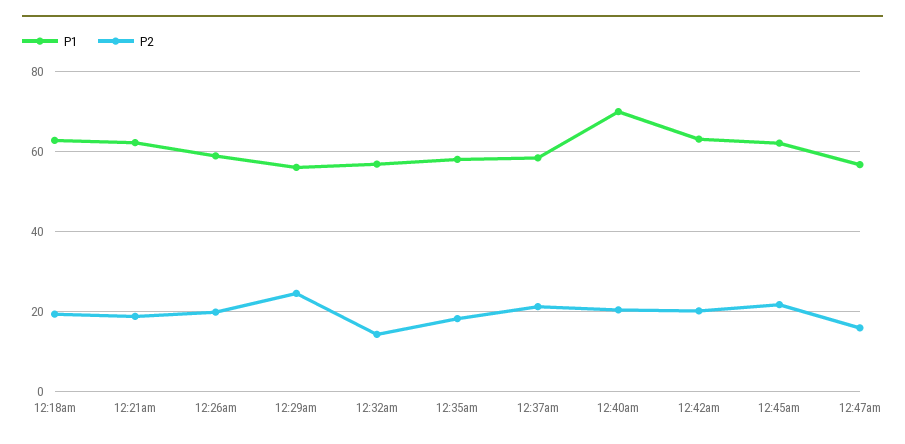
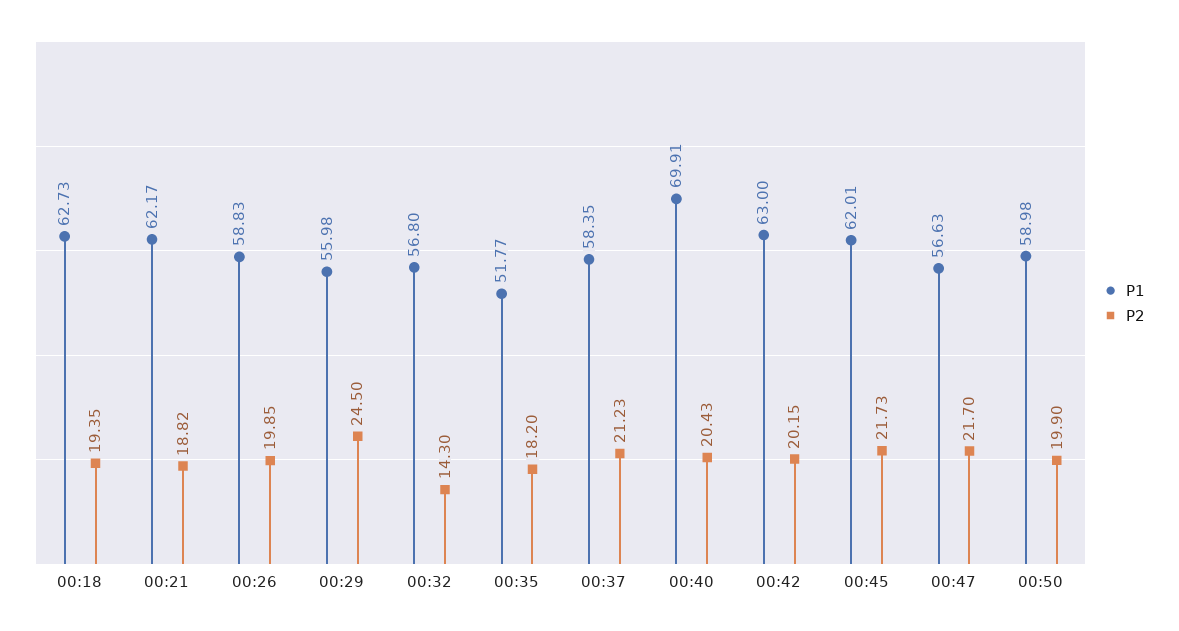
P1, 12:35am: 58 -> 51.77
P2, 12:47am: 16 -> 21.7
P1, 00:50: none -> 58.98
P2, 00:50: none -> 19.9

